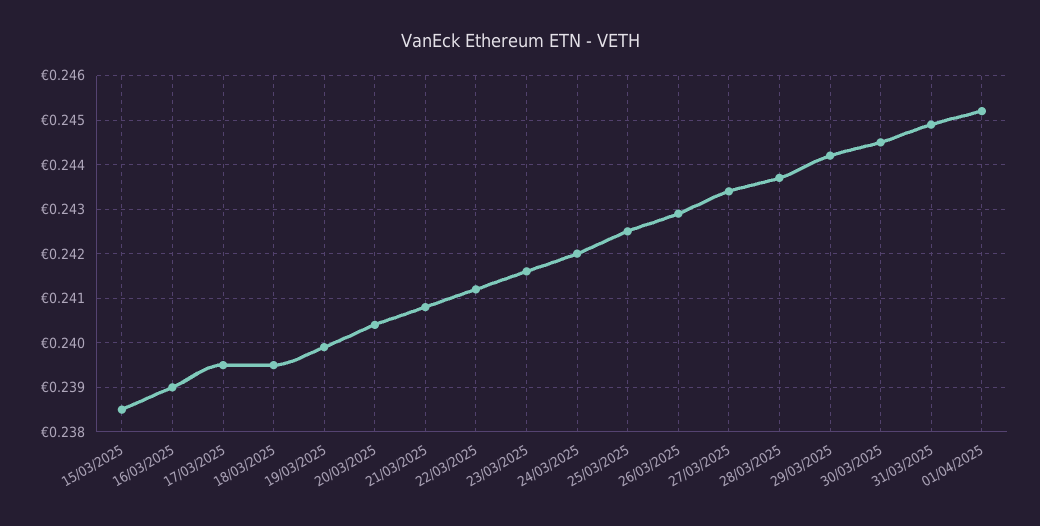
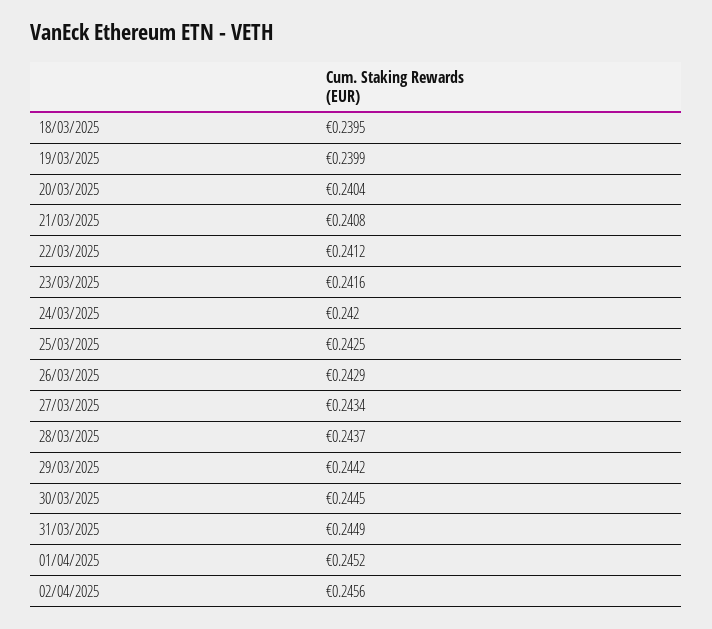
15/03/2025: 0.2385 -> none
16/03/2025: 0.239 -> none
17/03/2025: 0.2395 -> none
02/04/2025: none -> 0.2456

